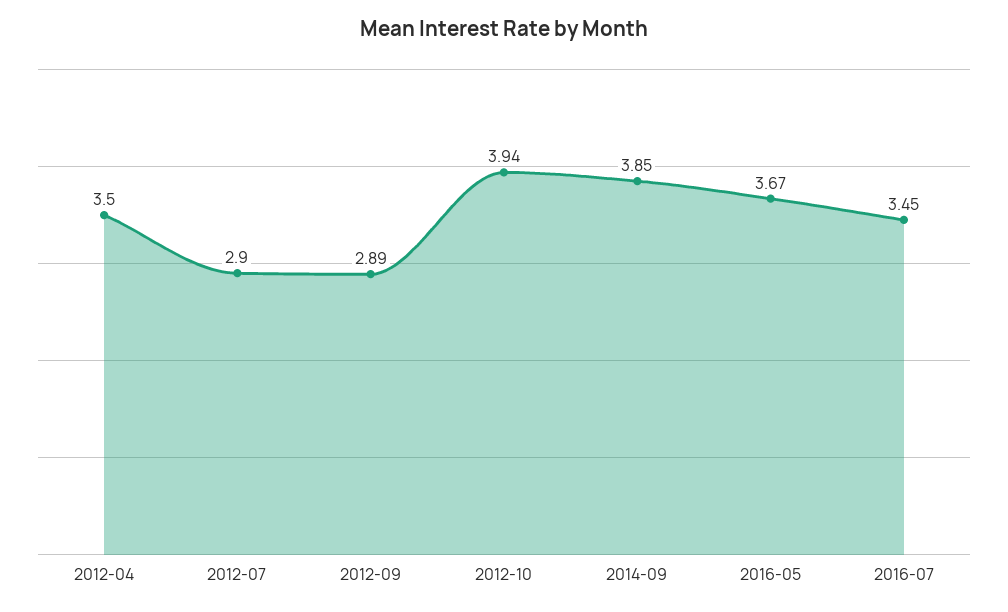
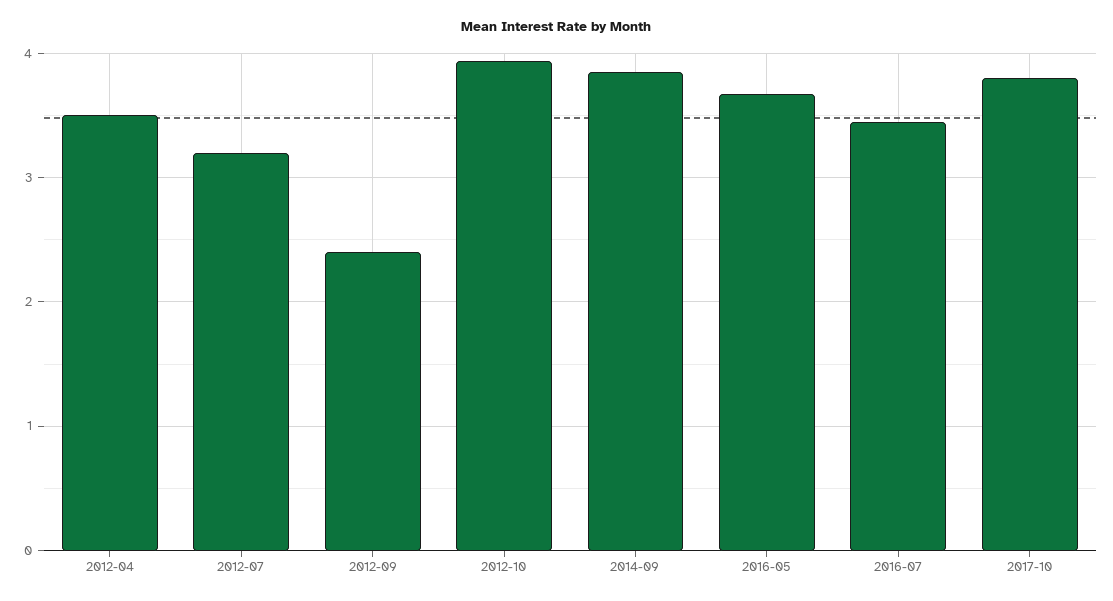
2012-07: 2.9 -> 3.2
2012-09: 2.89 -> 2.4
2017-10: none -> 3.8

